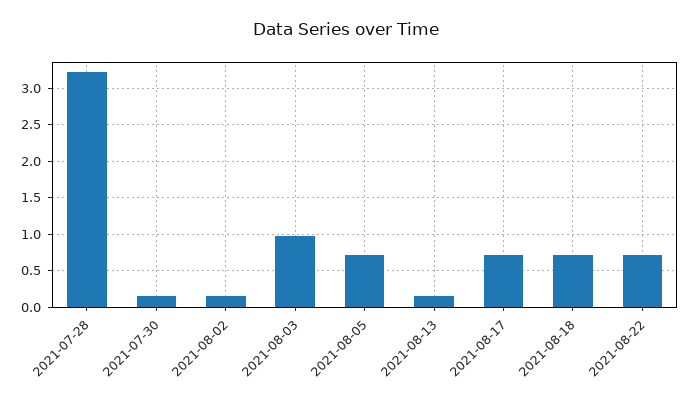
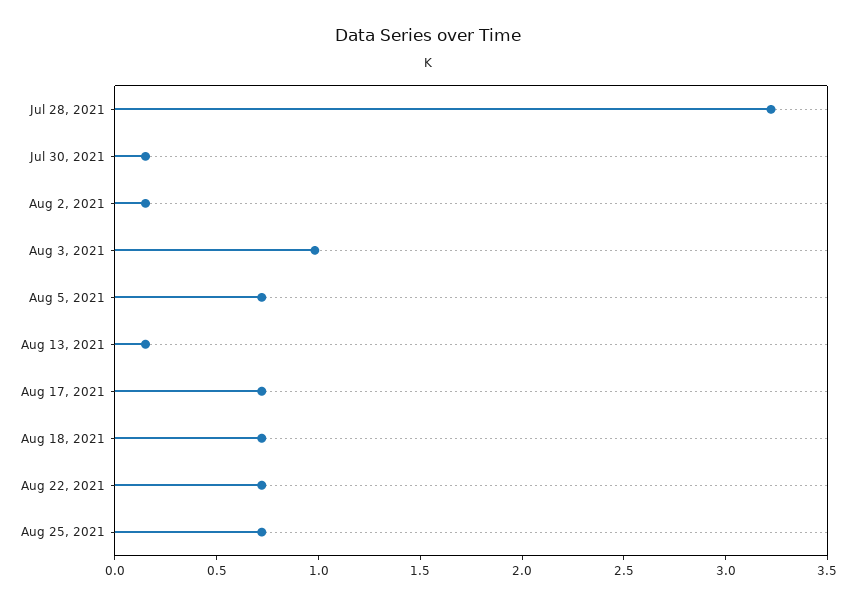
Aug 25, 2021: none -> 0.7

